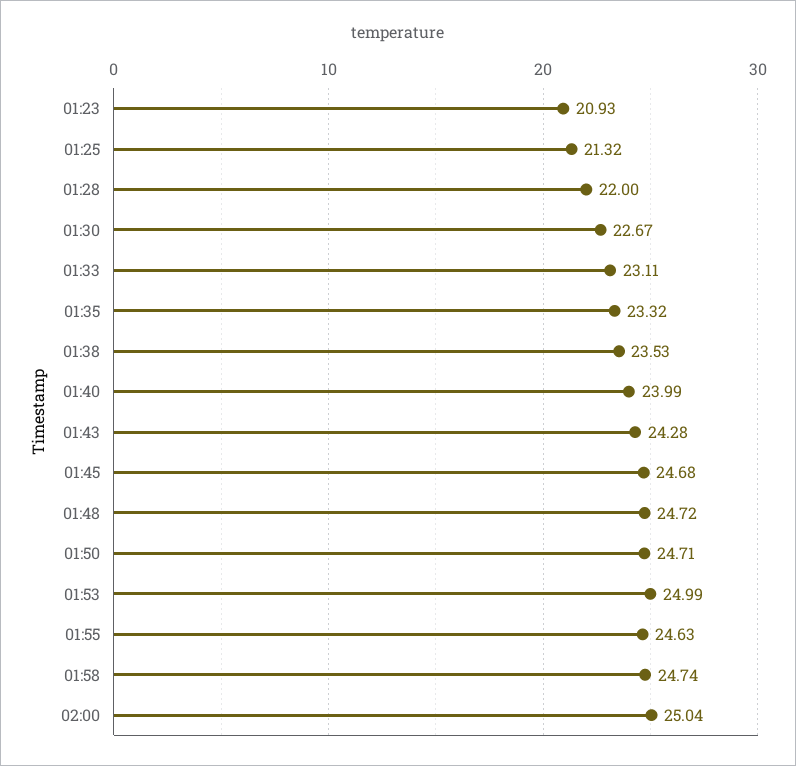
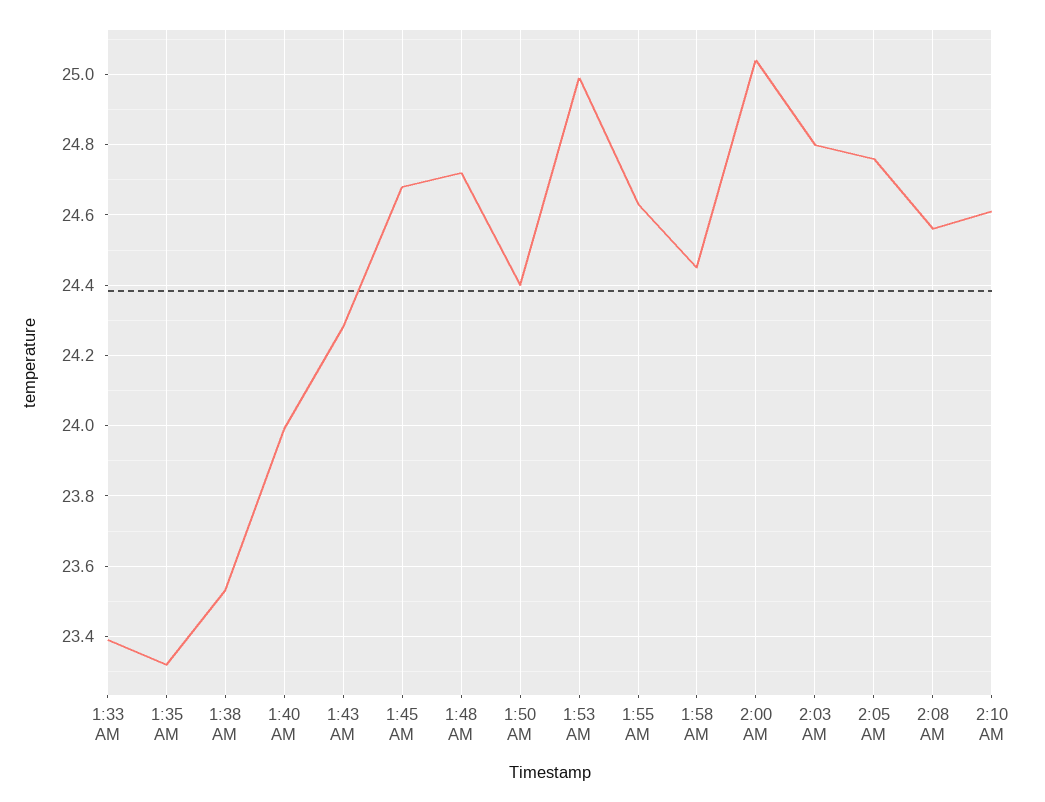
01:23: 20.93 -> none
01:25: 21.32 -> none
01:28: 22 -> none
01:30: 22.67 -> none
01:33: 23.11 -> 23.4
01:50: 24.71 -> 24.4
01:58: 24.74 -> 24.45
2:03 AM: none -> 24.8
2:05 AM: none -> 24.75
2:08 AM: none -> 24.55
2:10 AM: none -> 24.6

